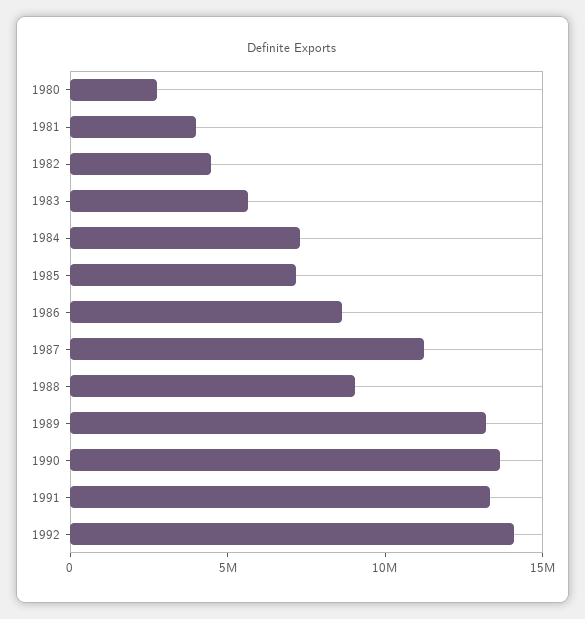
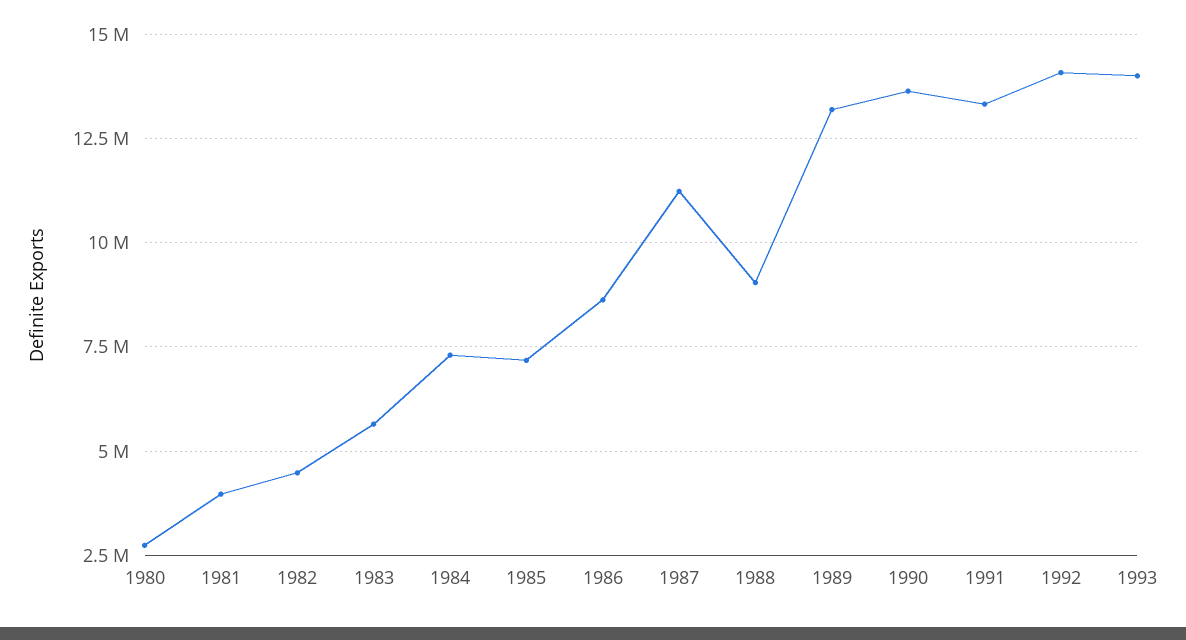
1993: none -> 14000000

